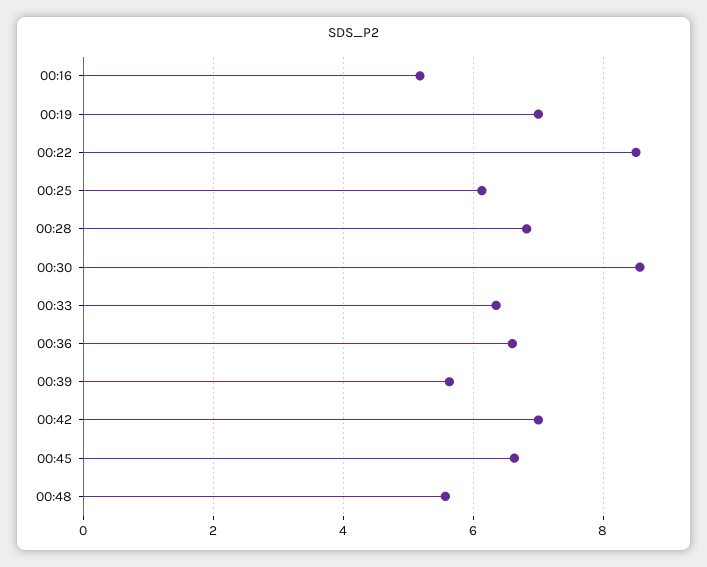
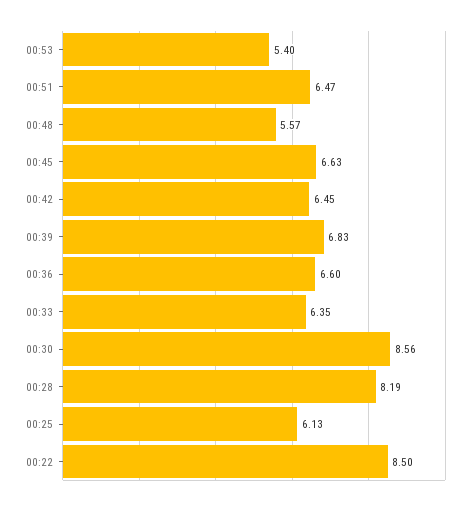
00:16: 5.2 -> none
00:19: 7 -> none
00:28: 6.8 -> 8.19
00:39: 5.6 -> 6.83
00:42: 7 -> 6.45
00:53: none -> 5.4
00:51: none -> 6.47

